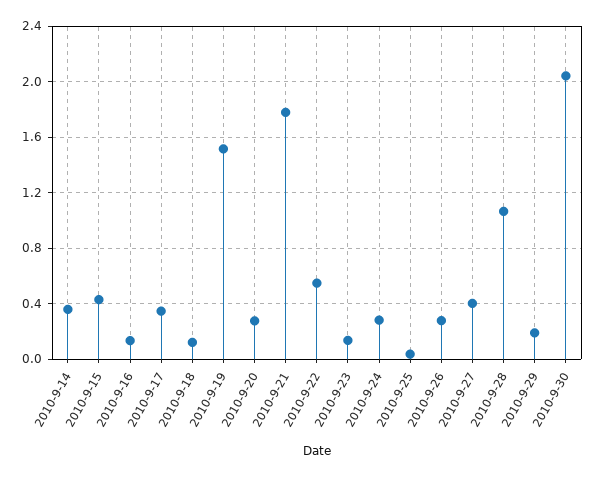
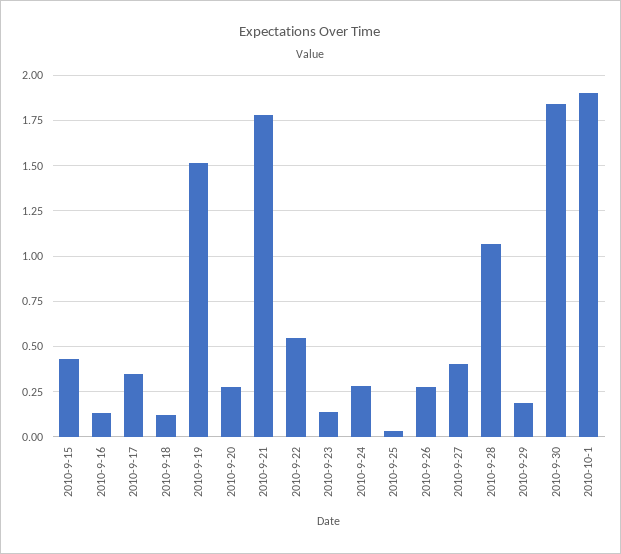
2010-9-14: 0.35 -> none
2010-9-30: 2.05 -> 1.85
2010-10-1: none -> 1.9

